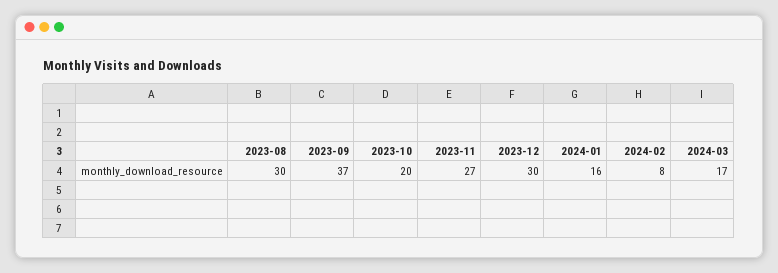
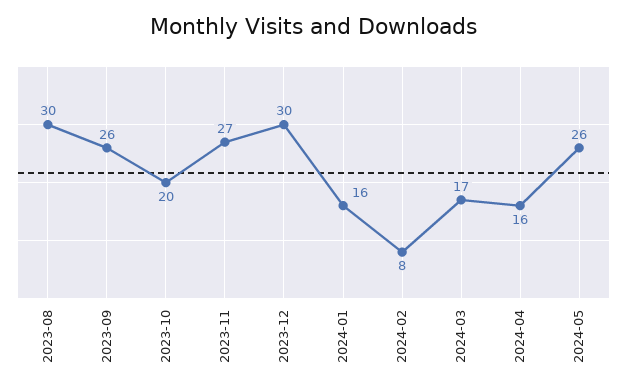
2023-09: 37 -> 26
2024-04: none -> 16
2024-05: none -> 26

